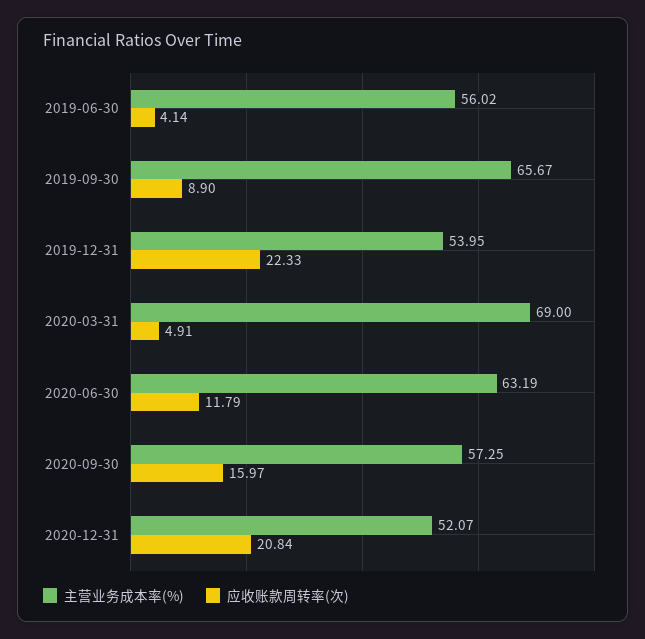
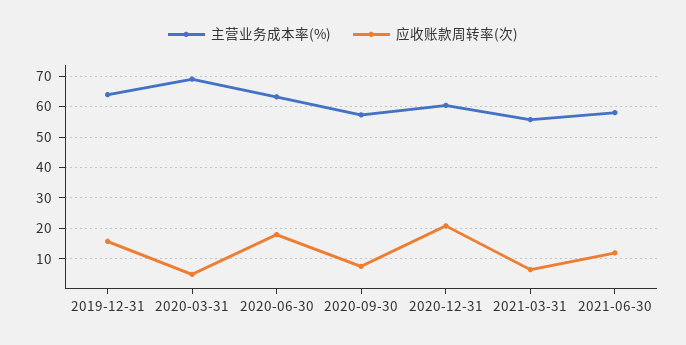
主营业务成本率(%), 2019-06-30: 56.02 -> none
应收账款周转率(次), 2019-06-30: 4.14 -> none
主营业务成本率(%), 2019-09-30: 65.67 -> none
应收账款周转率(次), 2019-09-30: 8.9 -> none
主营业务成本率(%), 2019-12-31: 53.95 -> 64
应收账款周转率(次), 2019-12-31: 22.33 -> 16
应收账款周转率(次), 2020-06-30: 11.79 -> 18
应收账款周转率(次), 2020-09-30: 15.97 -> 8
主营业务成本率(%), 2020-12-31: 52.07 -> 60
主营业务成本率(%), 2021-03-31: none -> 56
应收账款周转率(次), 2021-03-31: none -> 6
主营业务成本率(%), 2021-06-30: none -> 58
应收账款周转率(次), 2021-06-30: none -> 12

